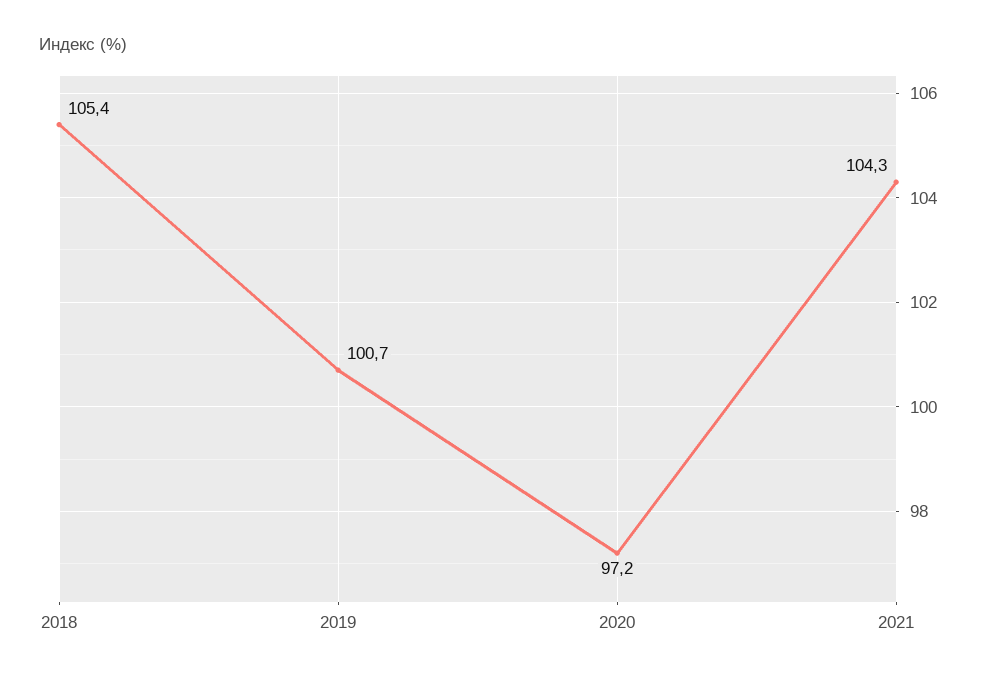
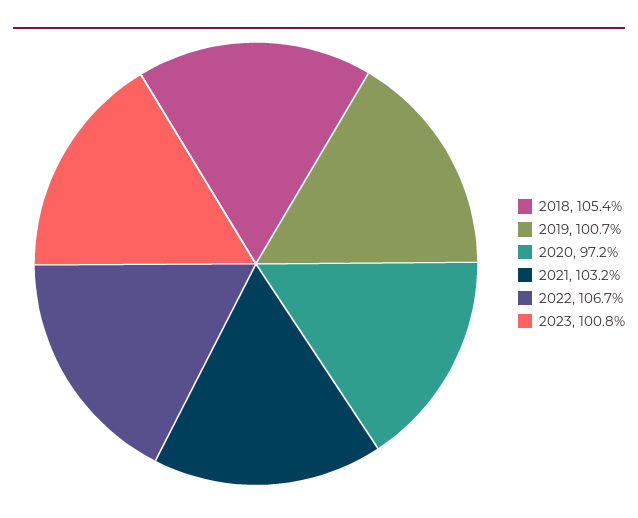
2021: 104.3 -> 103.2
2022: none -> 106.7
2023: none -> 100.8

